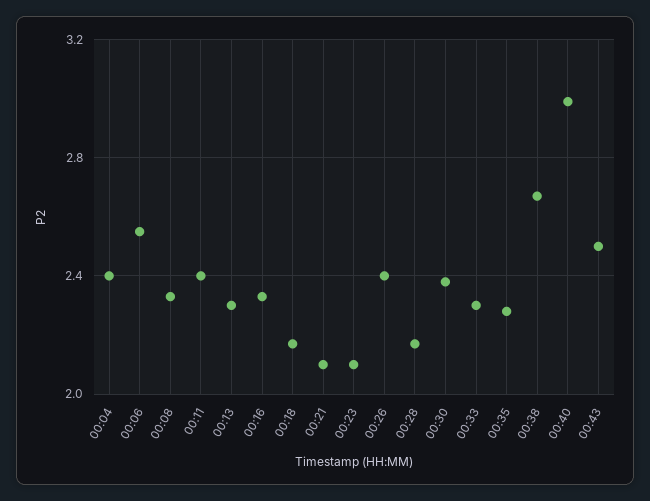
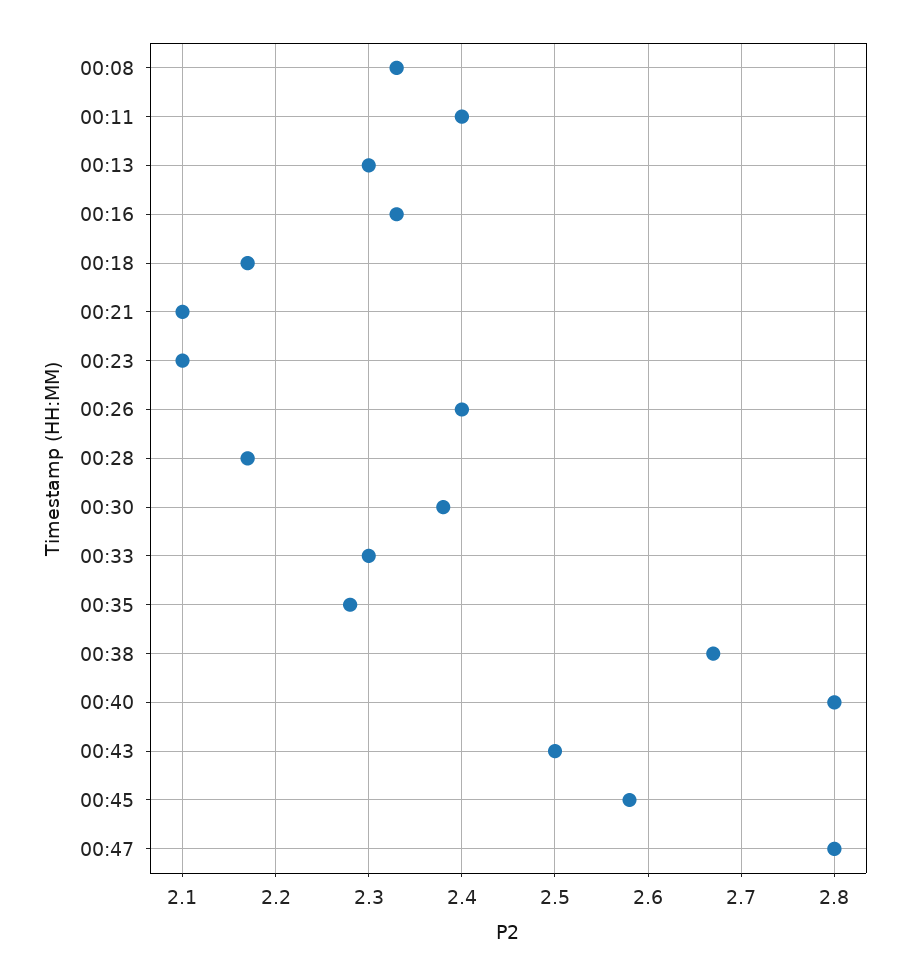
00:04: 2.4 -> none
00:06: 2.55 -> none
00:40: 3 -> 2.8
00:45: none -> 2.58
00:47: none -> 2.8

